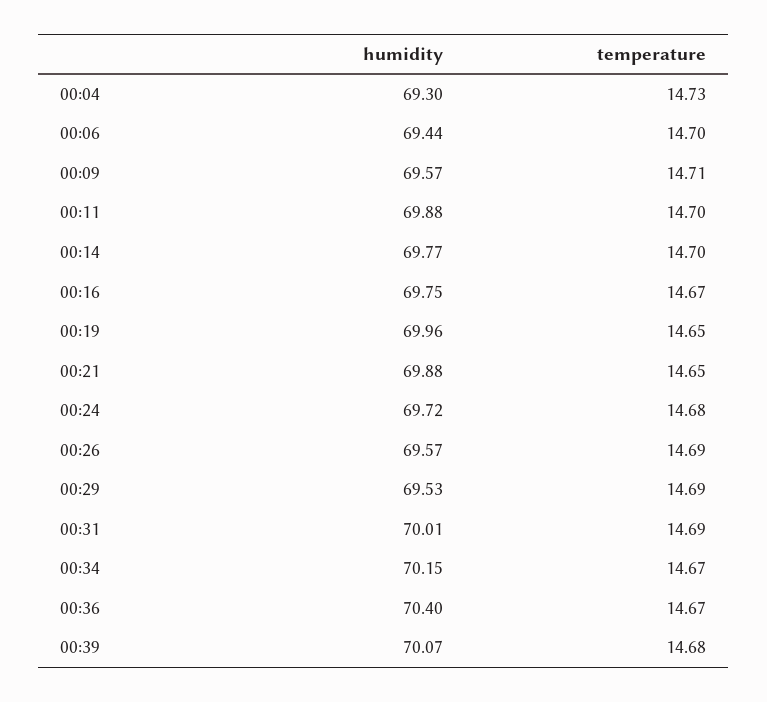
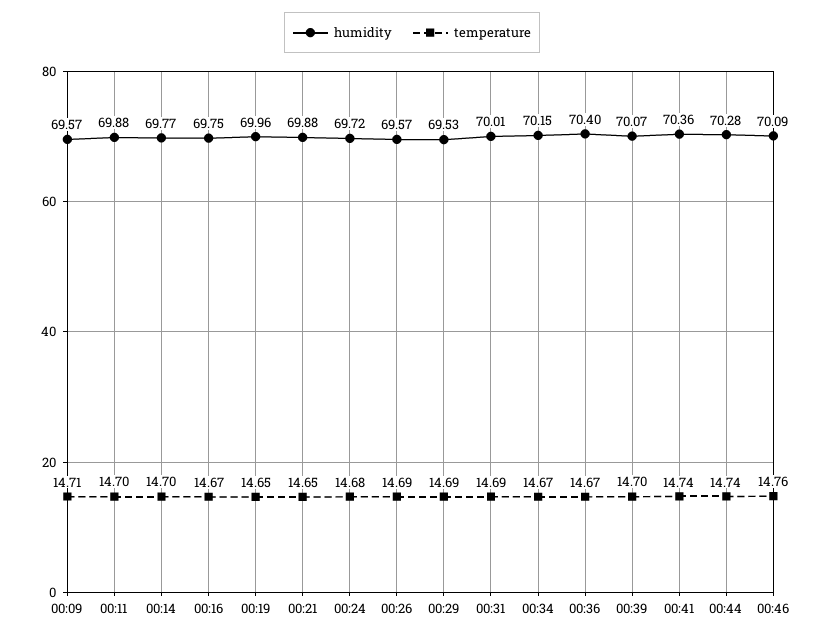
humidity, 00:04: 69.3 -> none
temperature, 00:04: 14.73 -> none
humidity, 00:06: 69.44 -> none
temperature, 00:06: 14.7 -> none
temperature, 00:39: 14.68 -> 14.7
humidity, 00:41: none -> 70.36
temperature, 00:41: none -> 14.74
humidity, 00:44: none -> 70.28
temperature, 00:44: none -> 14.74
humidity, 00:46: none -> 70.09
temperature, 00:46: none -> 14.76

